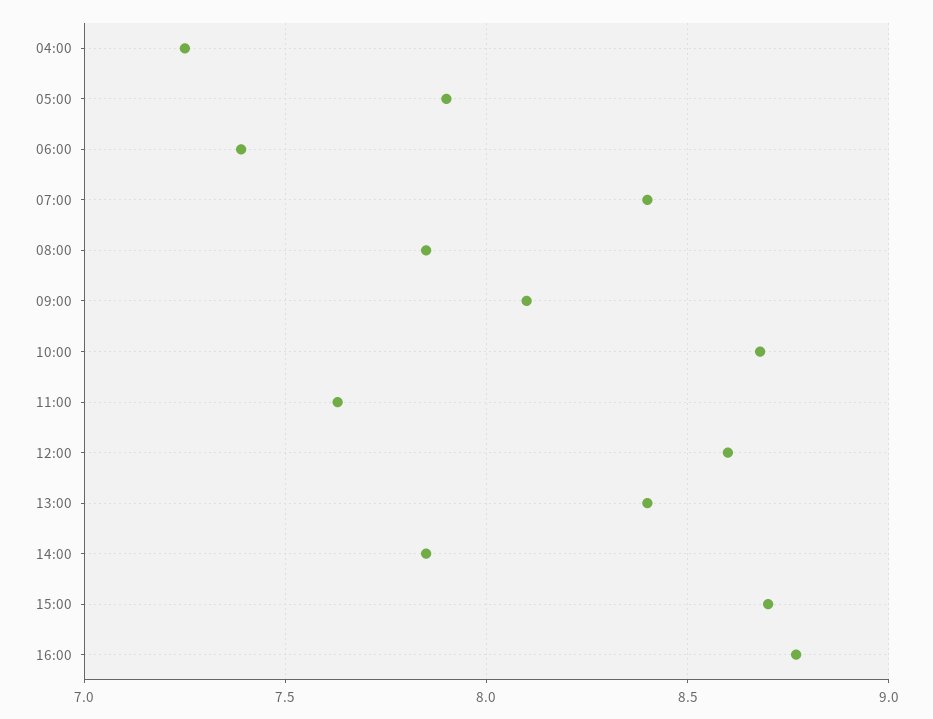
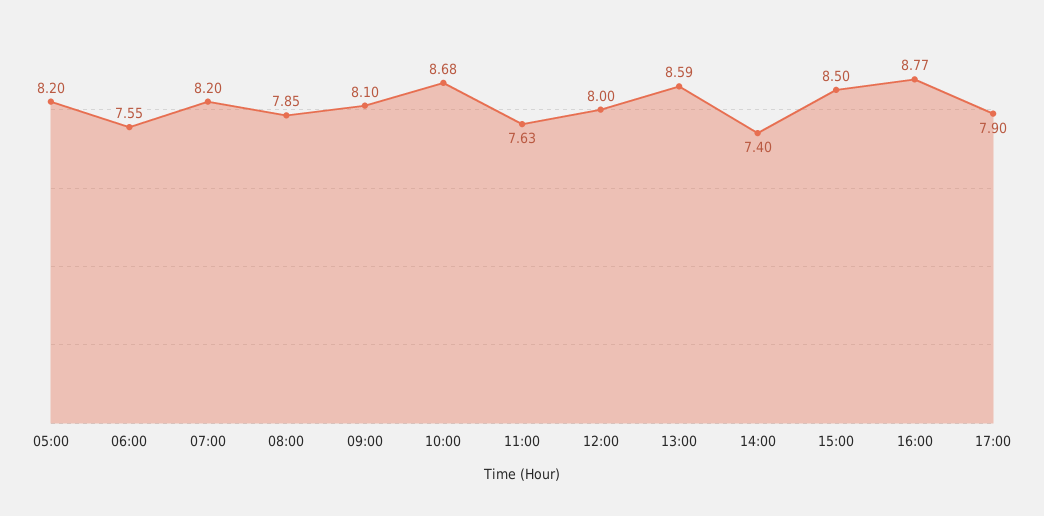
04:00: 7.25 -> none
05:00: 7.9 -> 8.2
06:00: 7.4 -> 7.55
07:00: 8.4 -> 8.2
12:00: 8.6 -> 8
13:00: 8.4 -> 8.59
14:00: 7.85 -> 7.4
15:00: 8.7 -> 8.5
17:00: none -> 7.9

